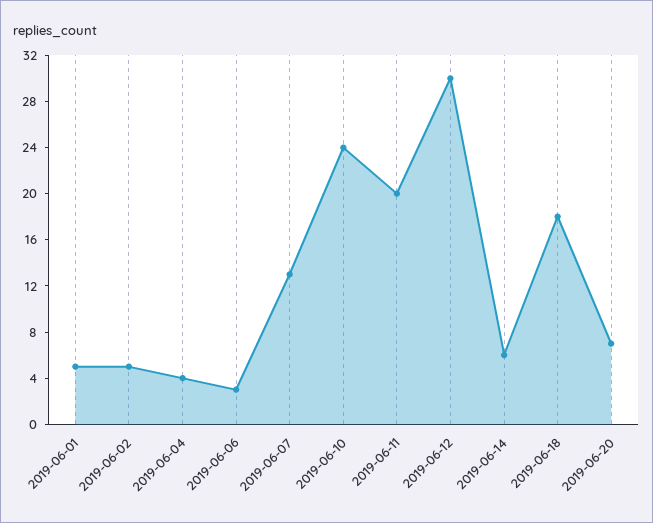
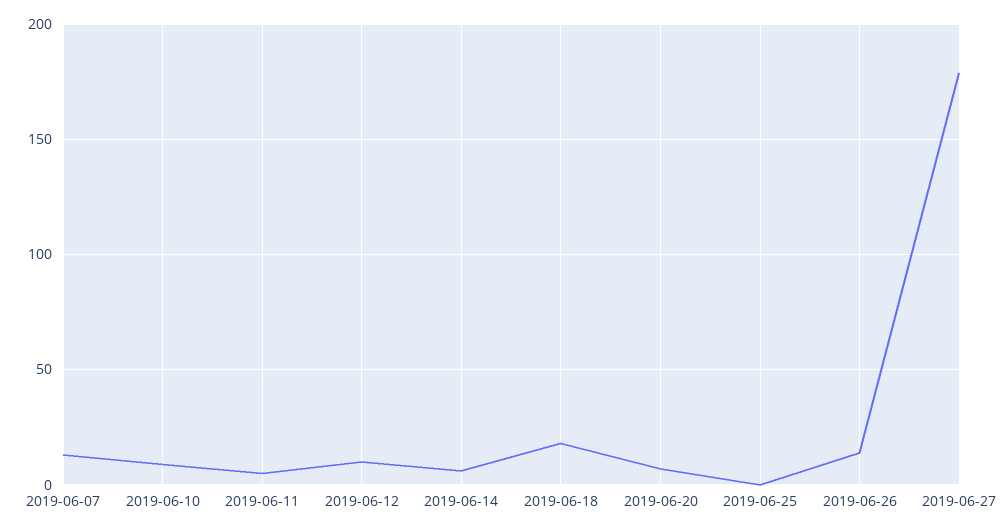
2019-06-01: 5 -> none
2019-06-02: 5 -> none
2019-06-04: 4 -> none
2019-06-06: 3 -> none
2019-06-10: 24 -> 10
2019-06-11: 20 -> 5
2019-06-12: 30 -> 10
2019-06-25: none -> 0
2019-06-26: none -> 15
2019-06-27: none -> 180

